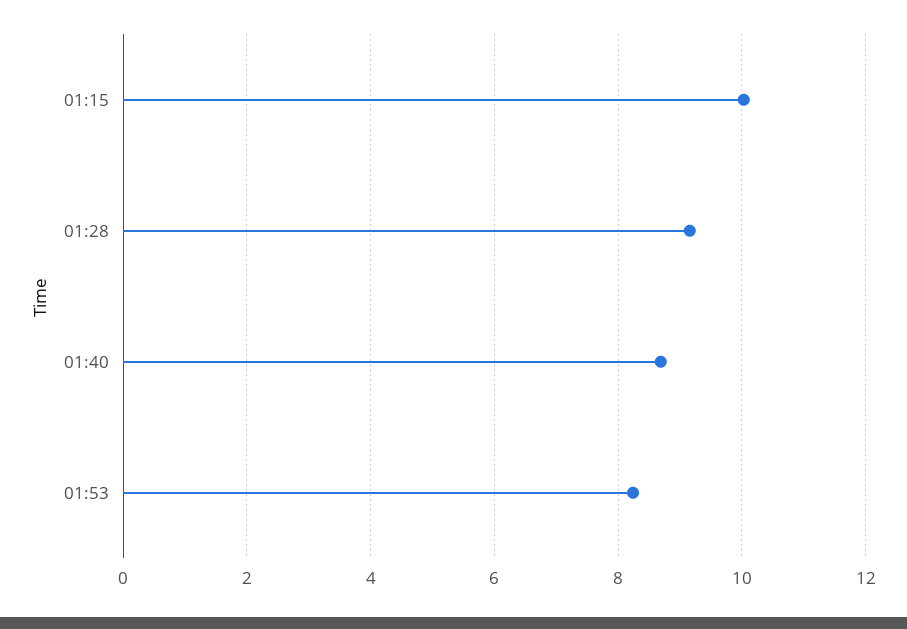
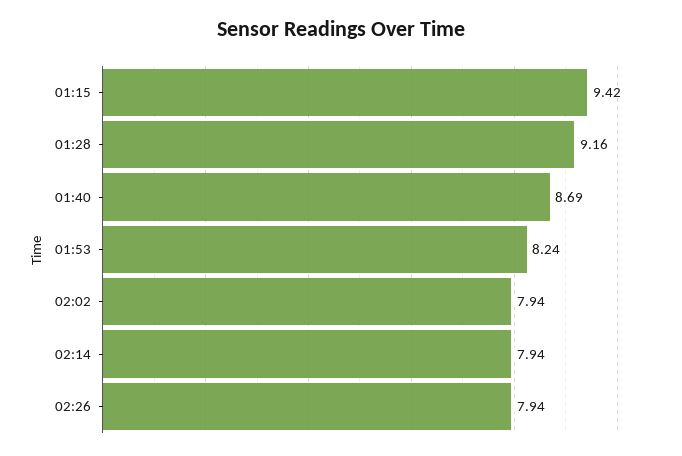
01:15: 10 -> 9.42
02:02: none -> 7.94
02:14: none -> 7.94
02:26: none -> 7.94

